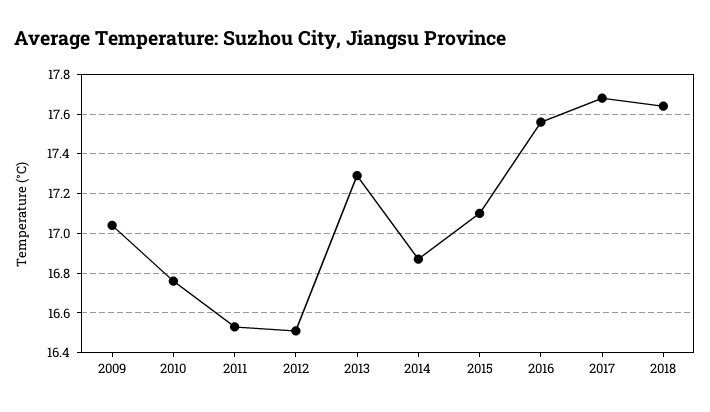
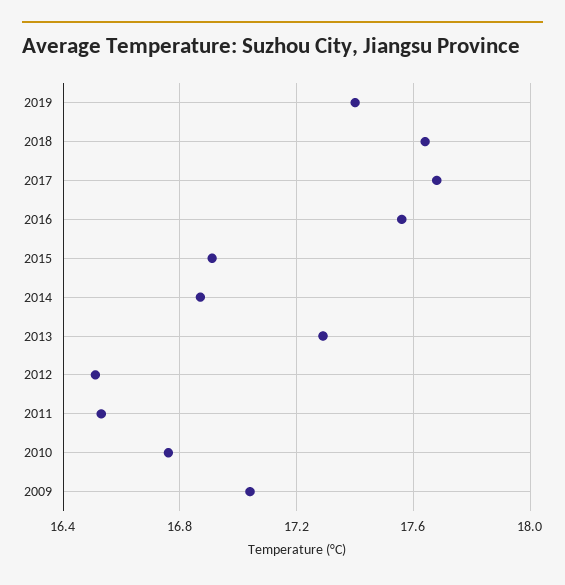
2015: 17.1 -> 16.9
2019: none -> 17.4

